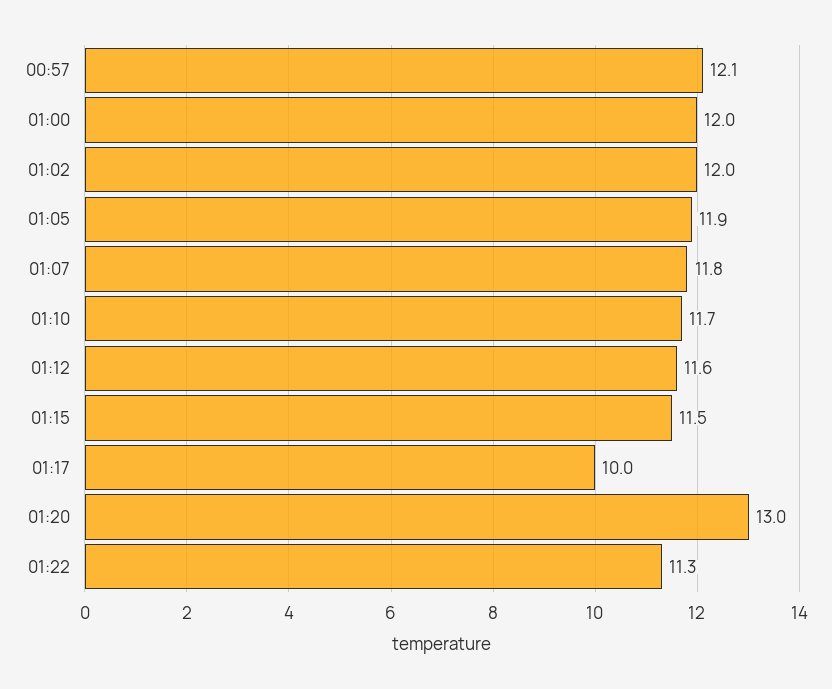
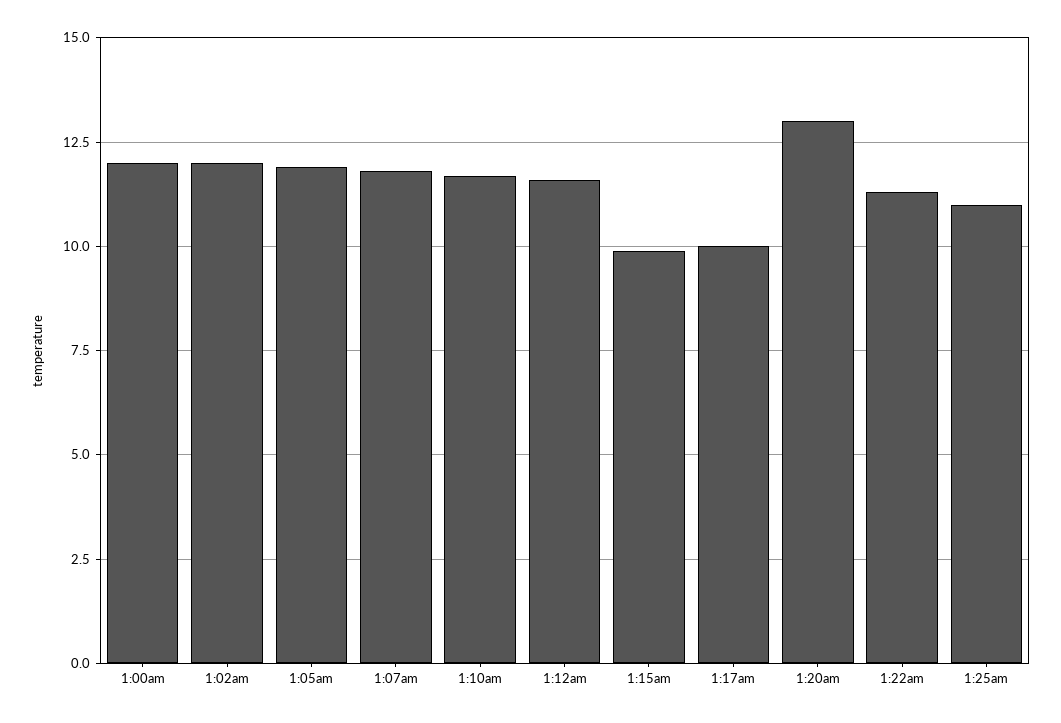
00:57: 12.1 -> none
01:15: 11.5 -> 10
1:25am: none -> 11

